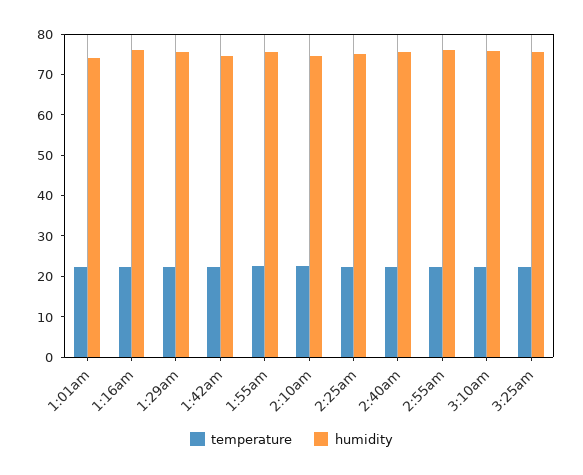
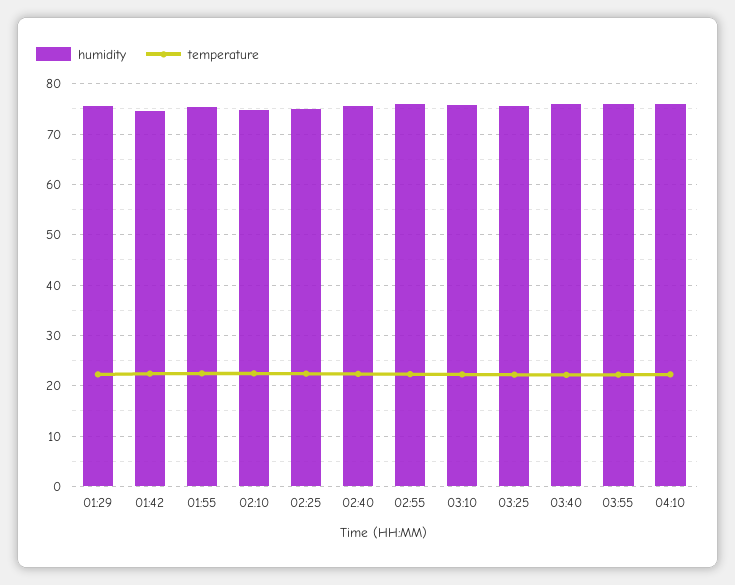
temperature, 1:01am: 22 -> none
humidity, 1:01am: 74 -> none
temperature, 1:16am: 22 -> none
humidity, 1:16am: 76 -> none
humidity, 03:40: none -> 76
temperature, 03:40: none -> 22
humidity, 03:55: none -> 76
temperature, 03:55: none -> 22
humidity, 04:10: none -> 76
temperature, 04:10: none -> 22

